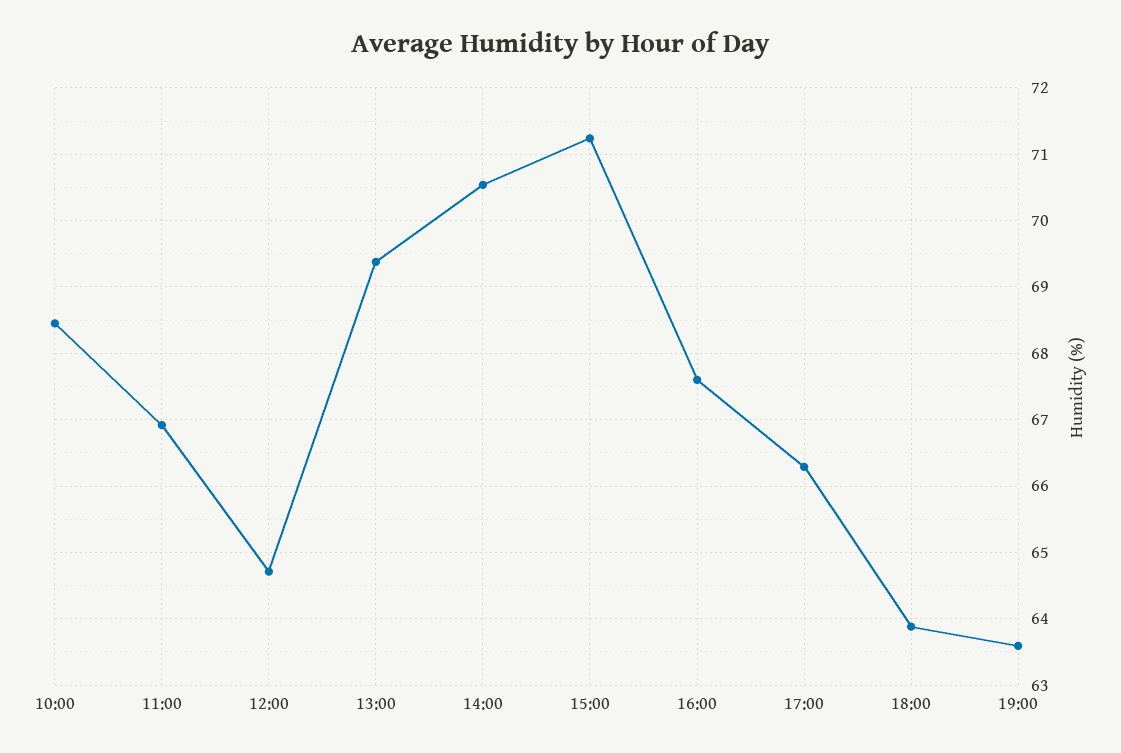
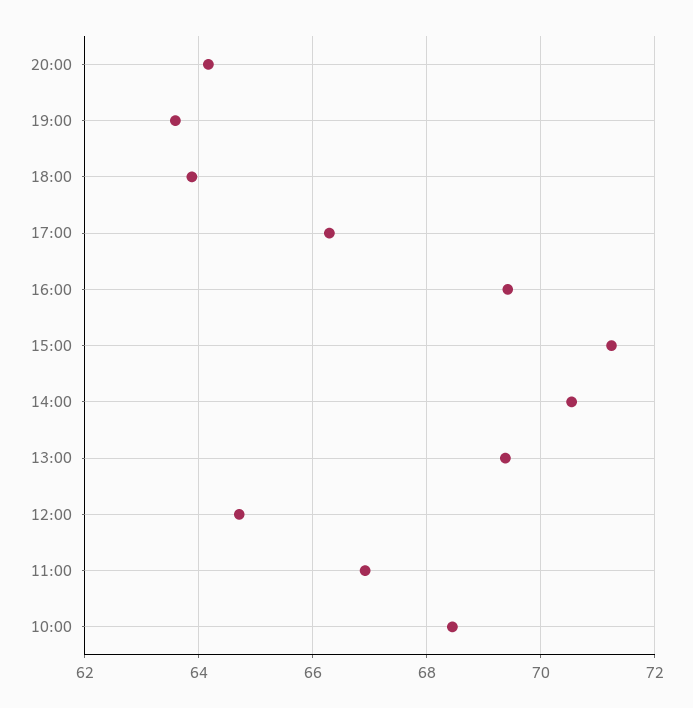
16:00: 67.6 -> 69.4
20:00: none -> 64.2

